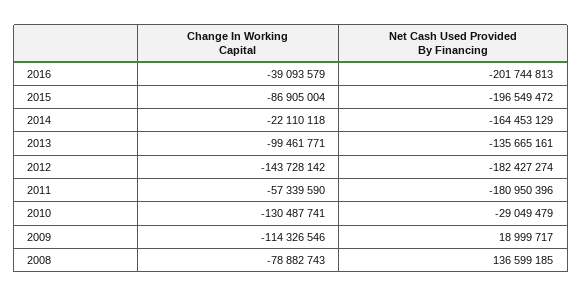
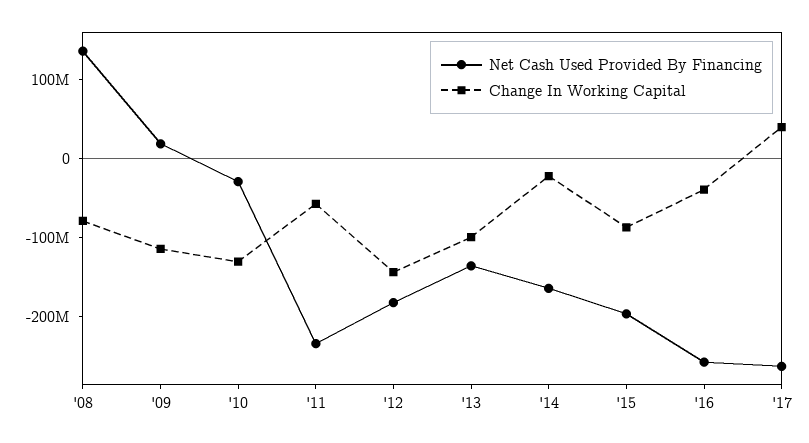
Net Cash Used Provided By Financing, 2016: -201744813 -> -260000000
Net Cash Used Provided By Financing, 2011: -180950396 -> -240000000
Net Cash Used Provided By Financing, '17: none -> -260000000
Change In Working Capital, '17: none -> 40000000

